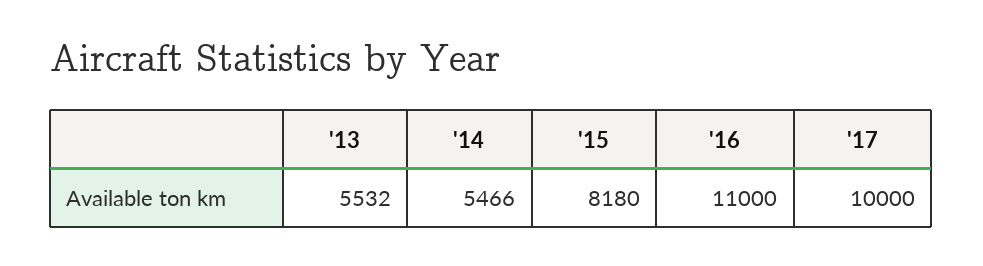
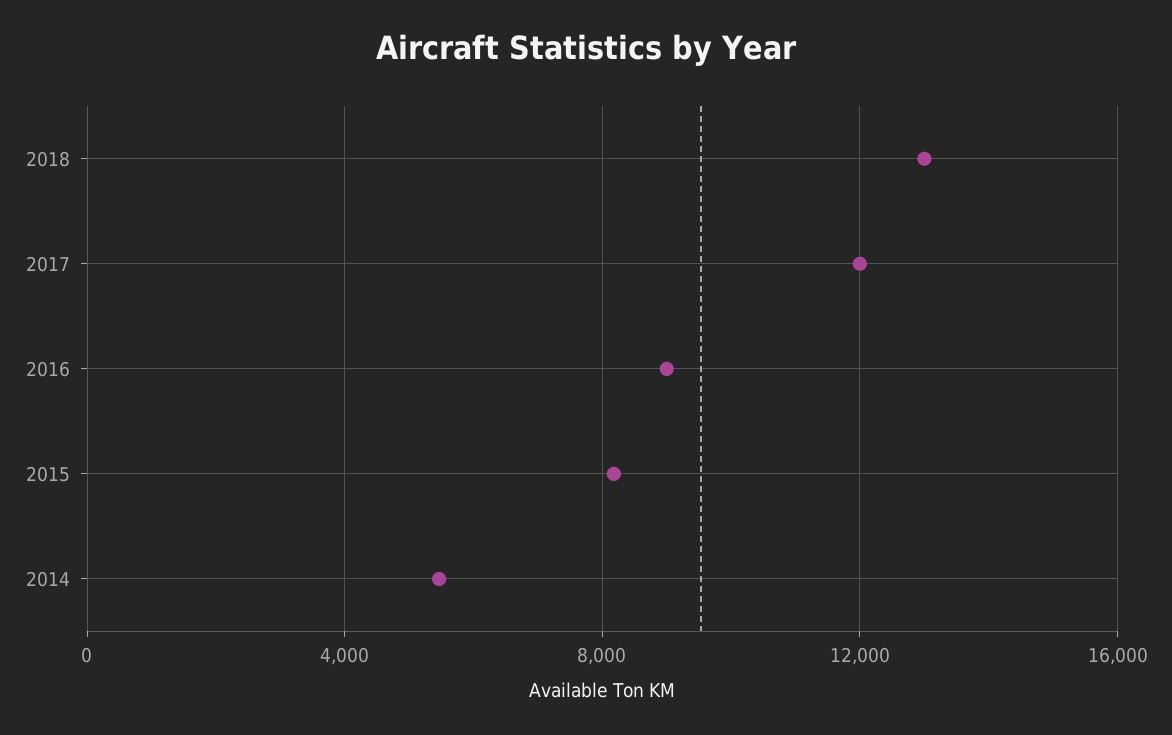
'13: 5532 -> none
'16: 11000 -> 9000
'17: 10000 -> 12000
2018: none -> 13000

